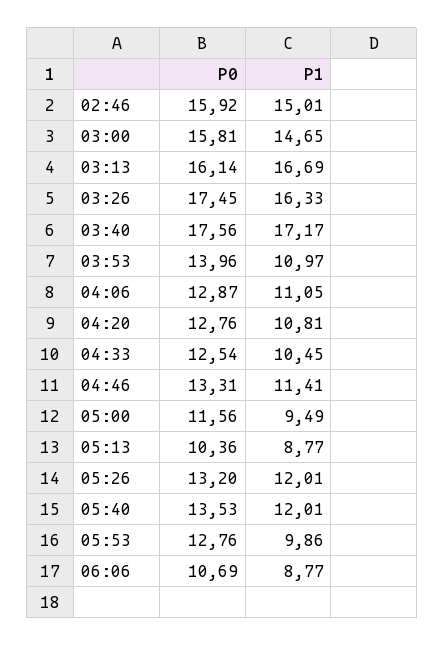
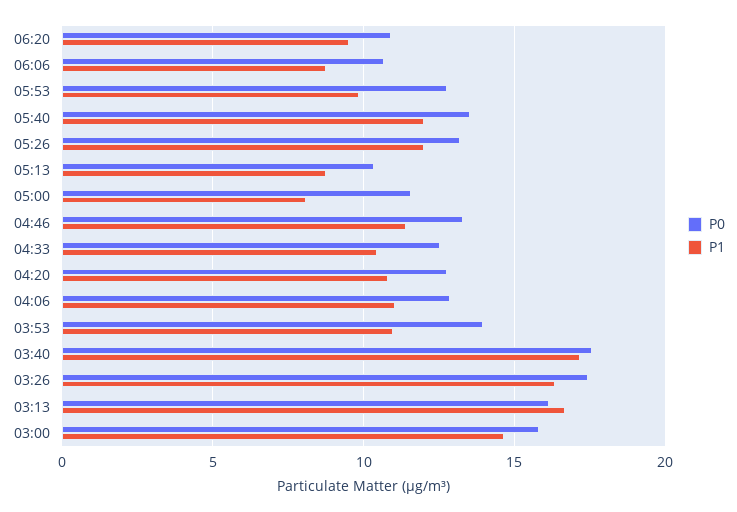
P0, 02:46: 15.92 -> none
P1, 02:46: 15.01 -> none
P1, 05:00: 9.49 -> 8
P0, 06:20: none -> 11
P1, 06:20: none -> 9.5

